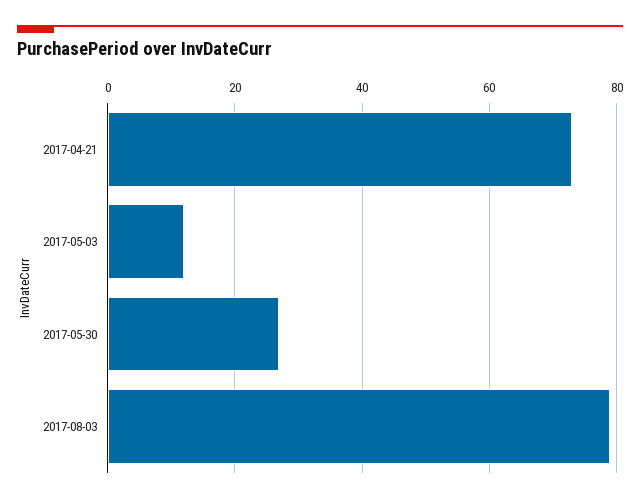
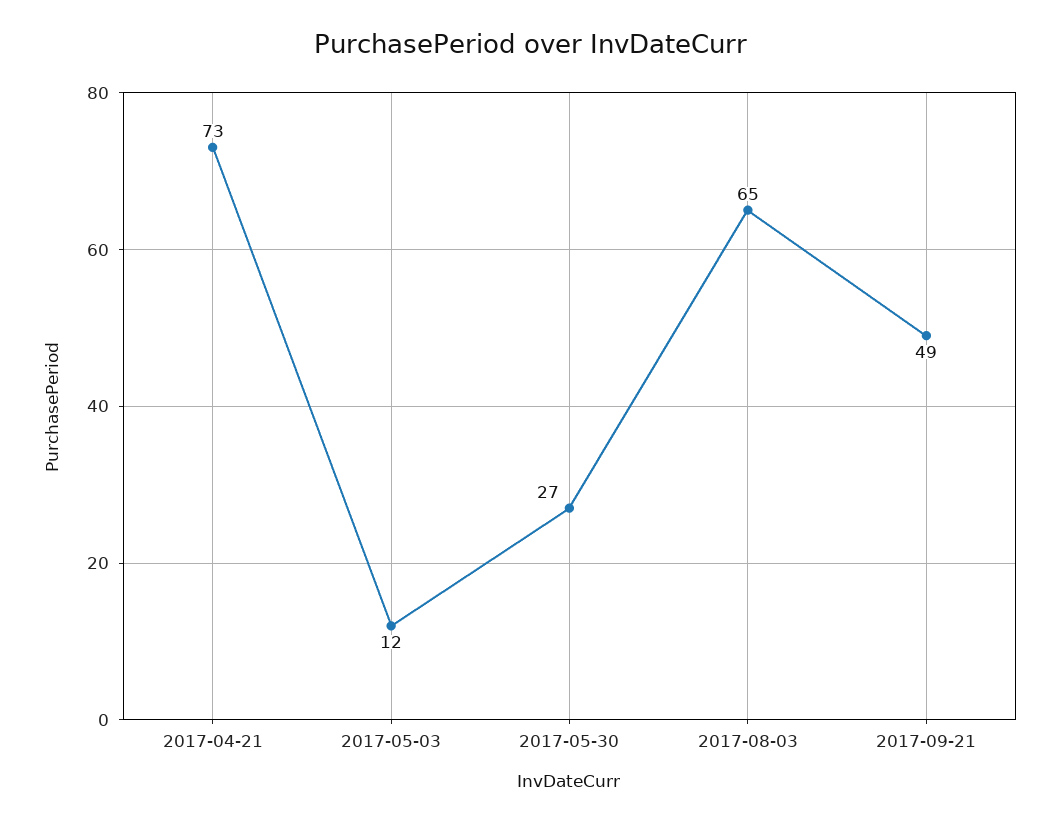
2017-08-03: 80 -> 65
2017-09-21: none -> 49

